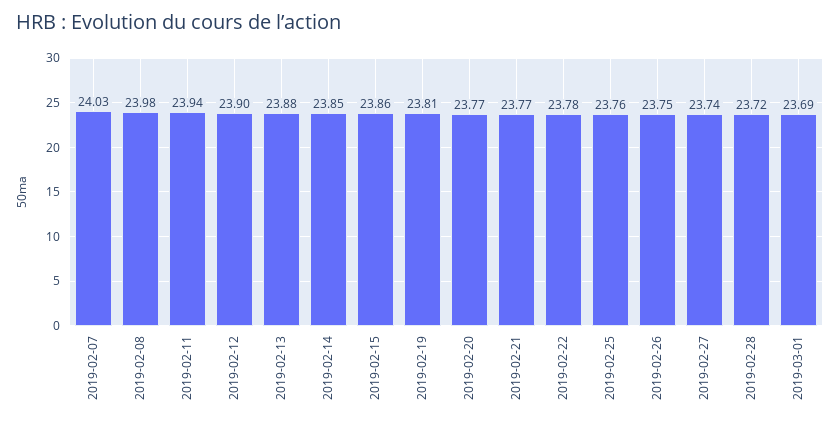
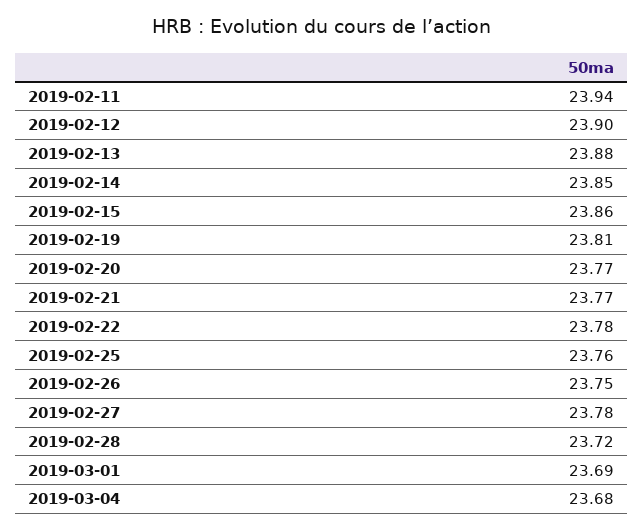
2019-02-07: 24.03 -> none
2019-02-08: 23.98 -> none
2019-02-27: 23.74 -> 23.78
2019-03-04: none -> 23.68

